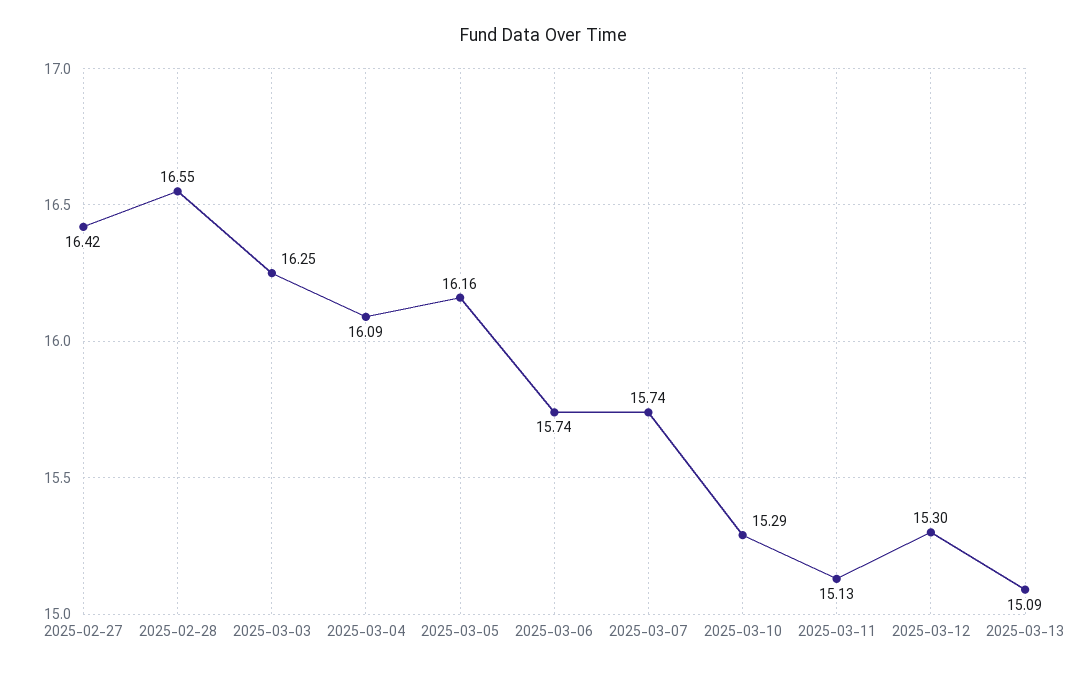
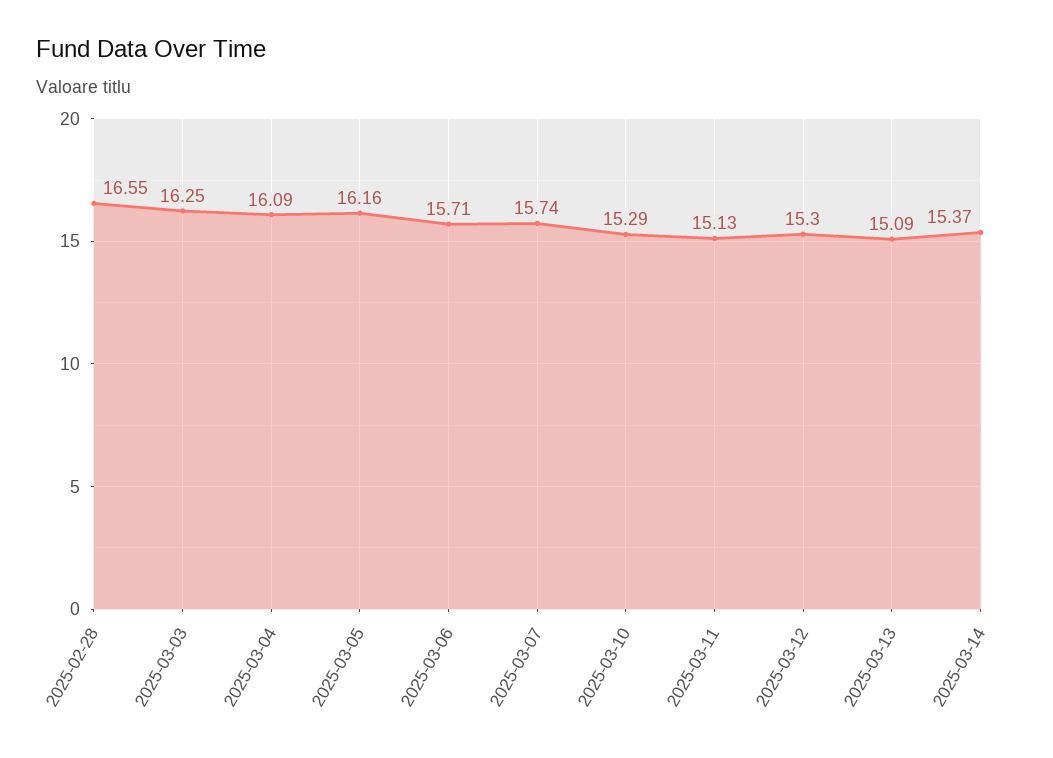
2025-02-27: 16.42 -> none
2025-03-06: 15.74 -> 15.71
2025-03-14: none -> 15.37

